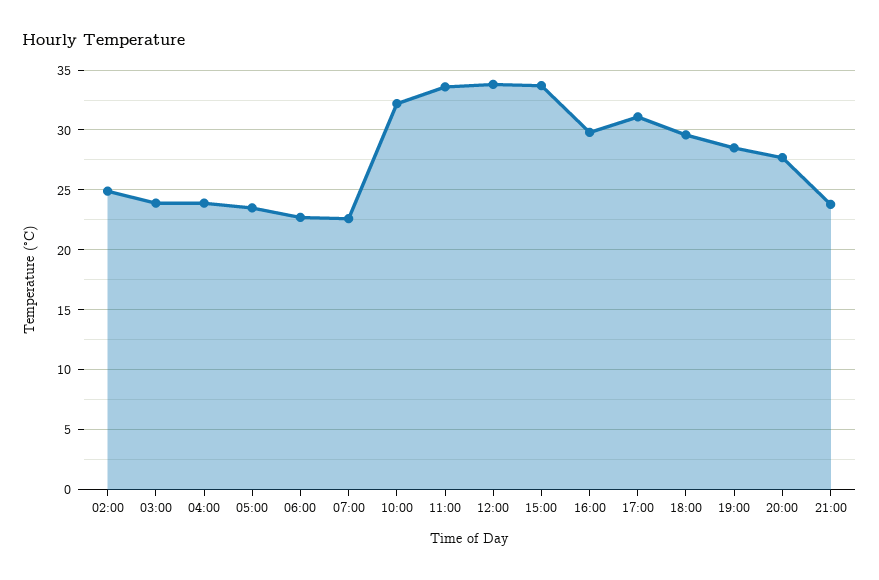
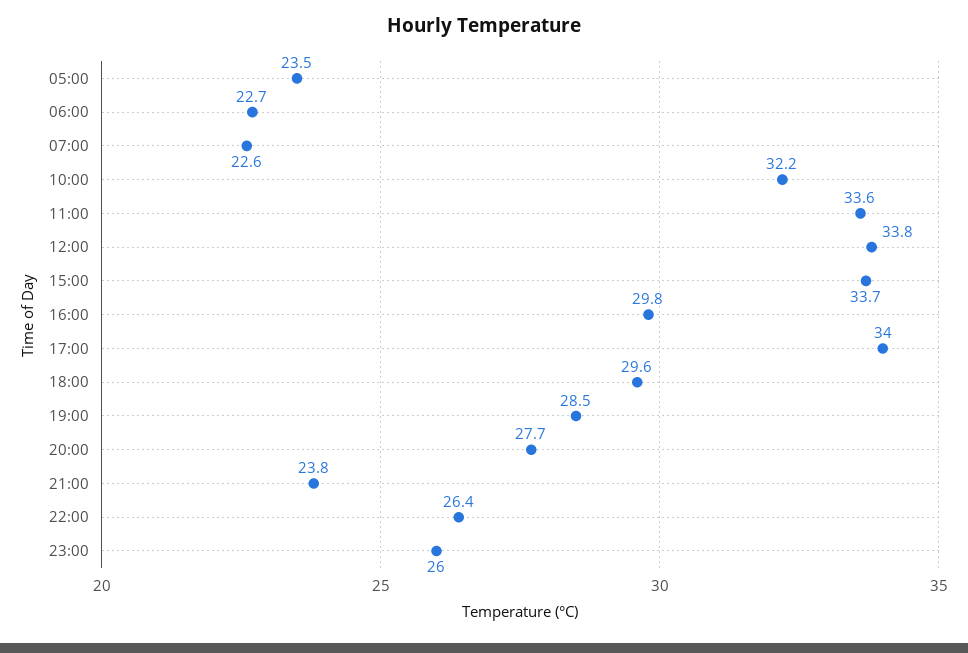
02:00: 25 -> none
03:00: 24 -> none
04:00: 24 -> none
17:00: 31 -> 34
22:00: none -> 26.4
23:00: none -> 26

